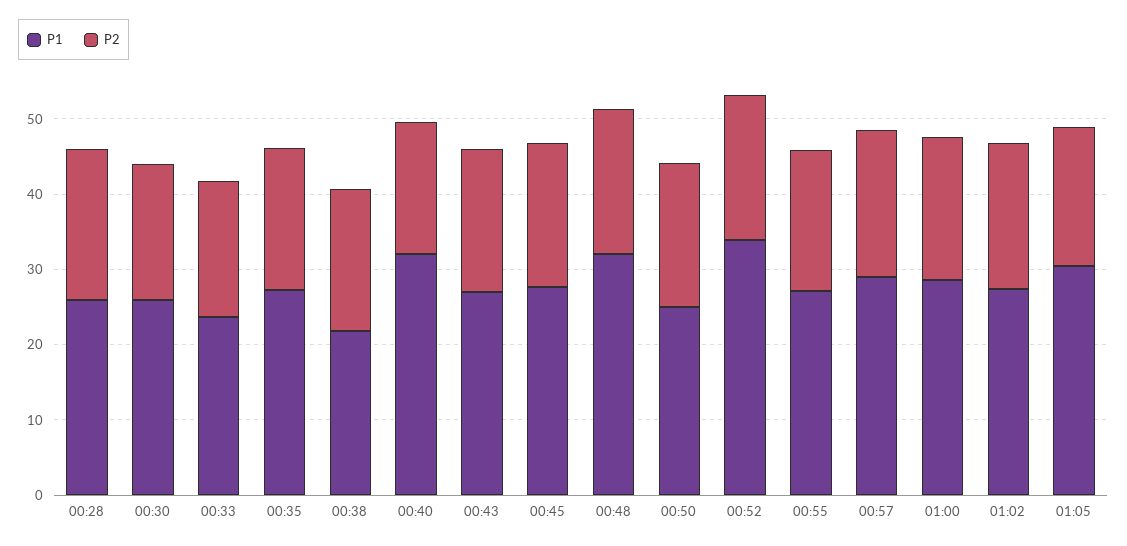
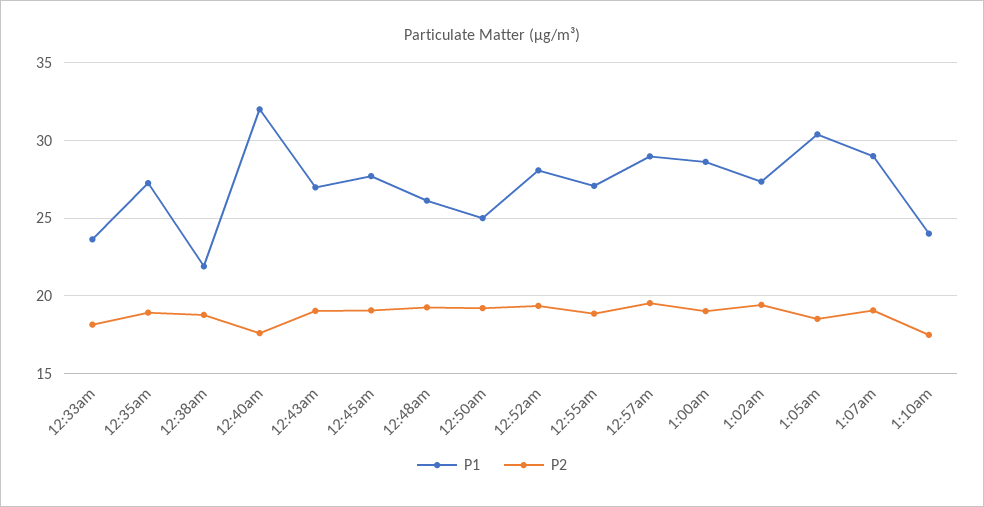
P1, 00:28: 26 -> none
P2, 00:28: 20 -> none
P1, 00:30: 26 -> none
P2, 00:30: 18 -> none
P1, 00:48: 32 -> 26
P1, 00:52: 34 -> 28
P1, 1:07am: none -> 29
P2, 1:07am: none -> 19
P1, 1:10am: none -> 24
P2, 1:10am: none -> 17.5

